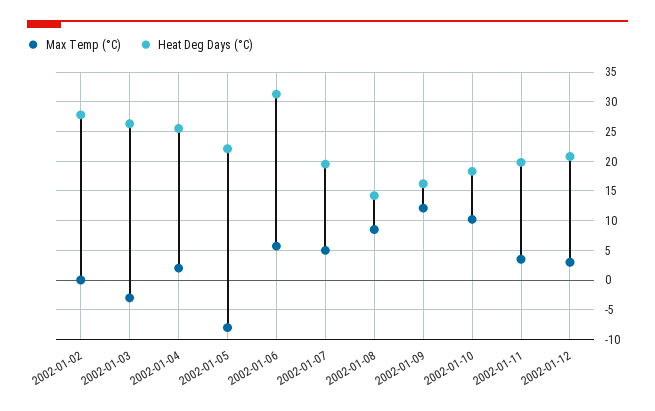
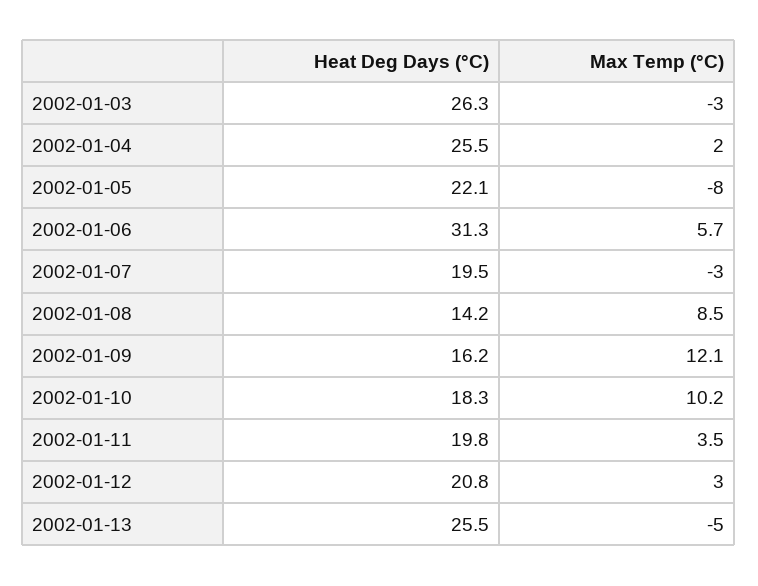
Max Temp (°C), 2002-01-02: 0 -> none
Heat Deg Days (°C), 2002-01-02: 27.5 -> none
Max Temp (°C), 2002-01-07: 5 -> -3
Heat Deg Days (°C), 2002-01-13: none -> 25.5
Max Temp (°C), 2002-01-13: none -> -5

